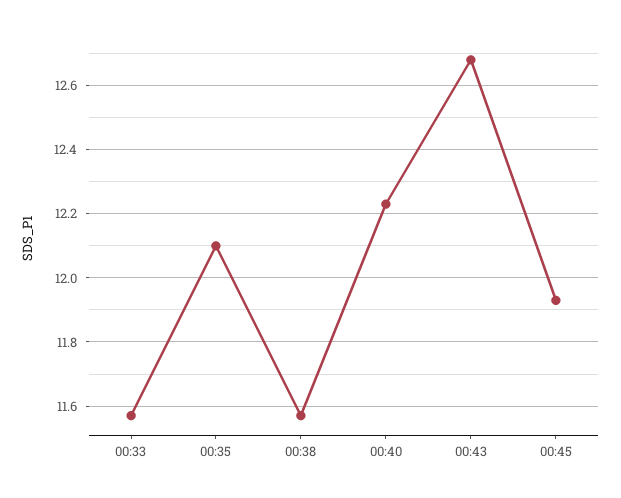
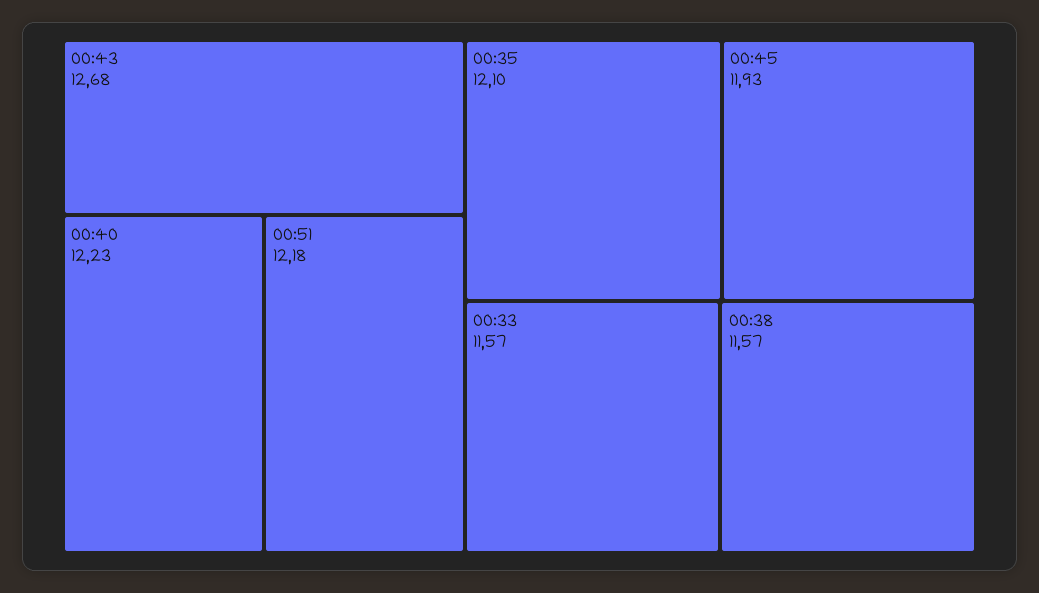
00:51: none -> 12.18

